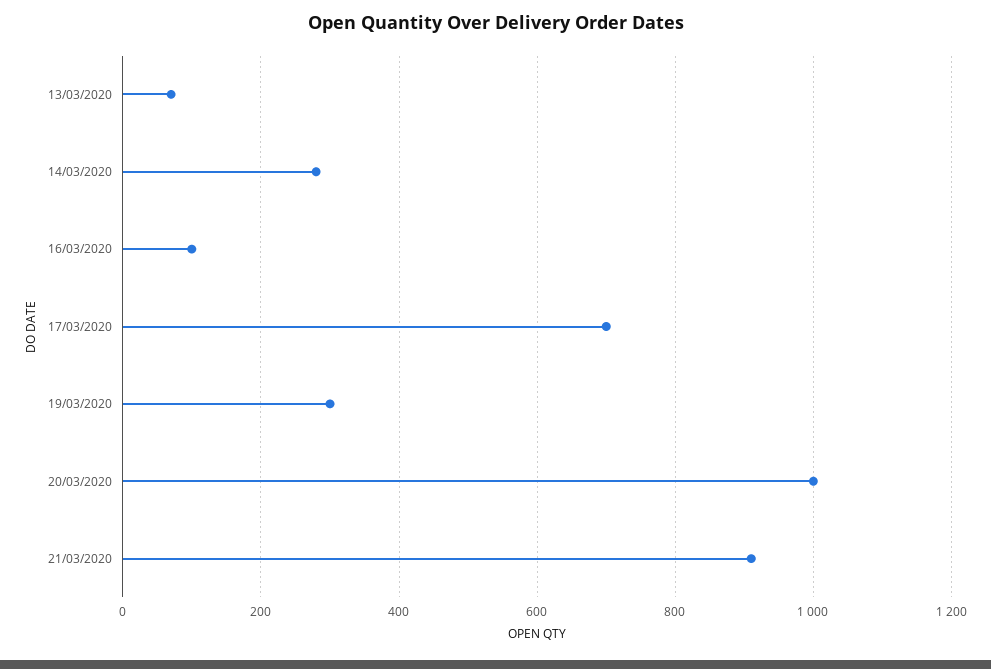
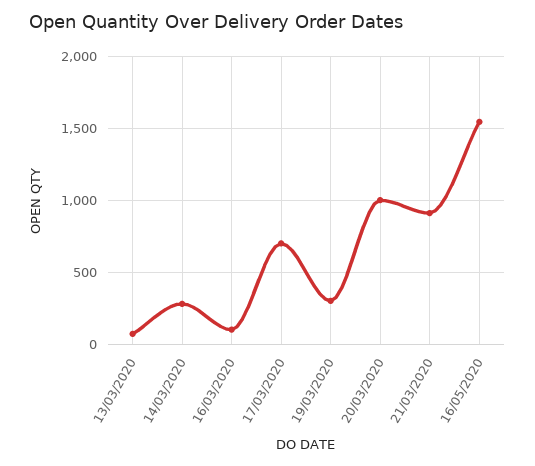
16/05/2020: none -> 1550

